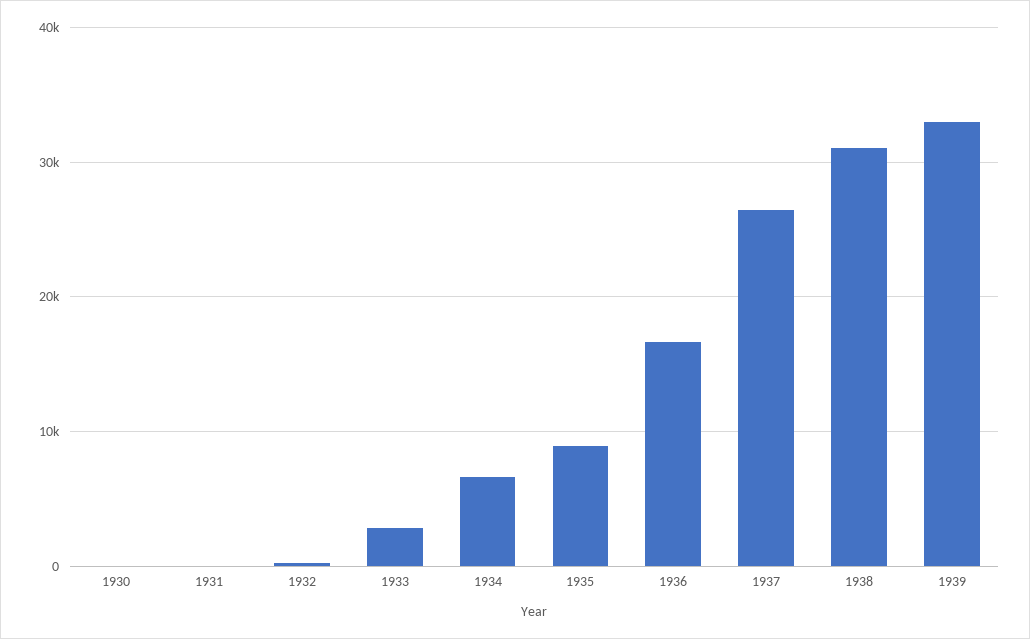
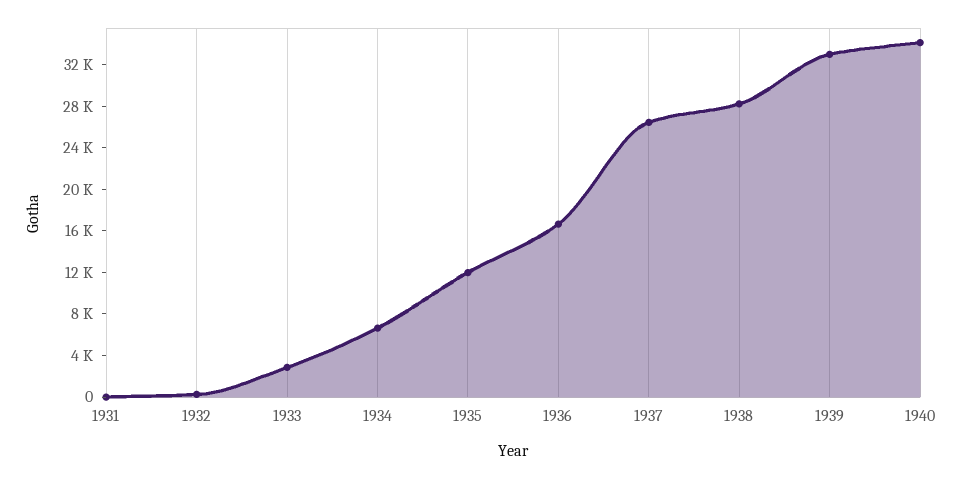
1930: 0 -> none
1935: 9000 -> 12000
1938: 31000 -> 28000
1940: none -> 34000

